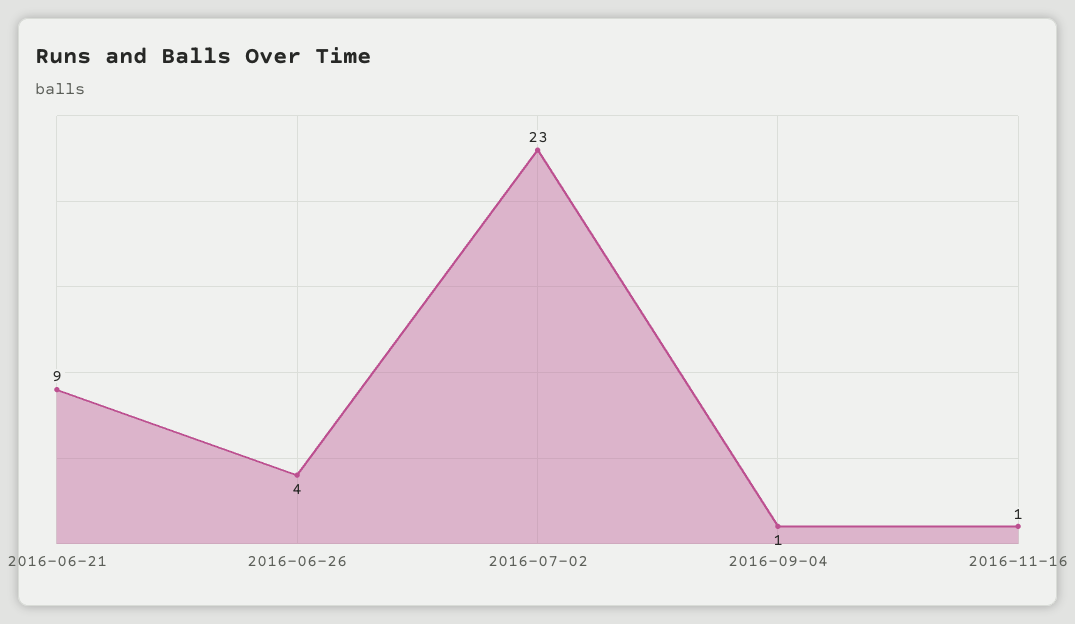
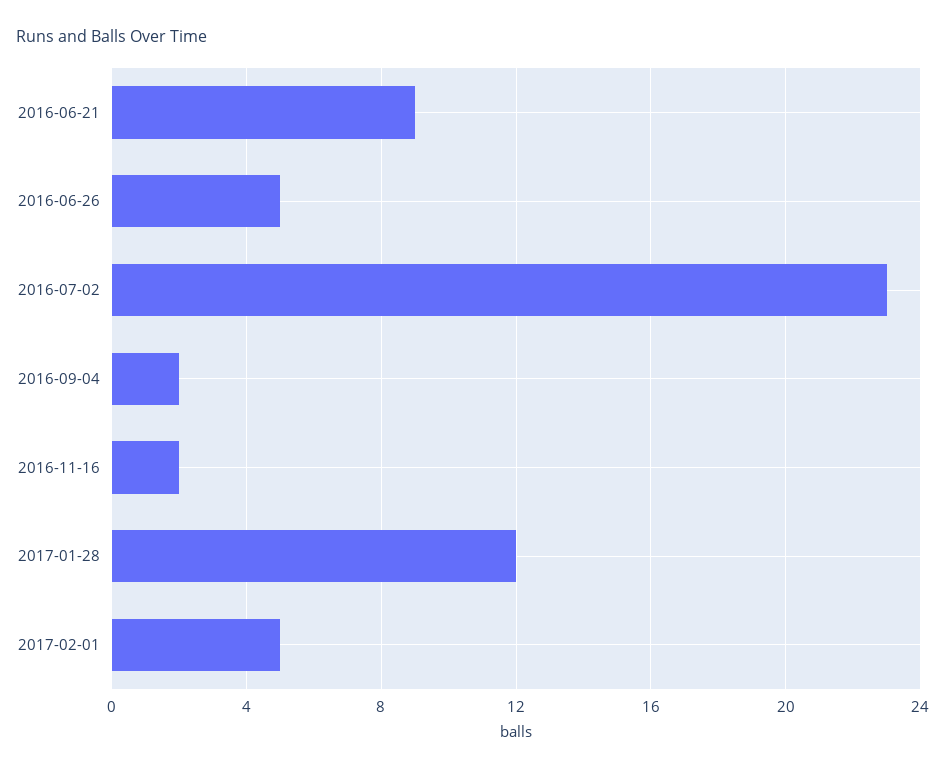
2016-06-26: 4 -> 5
2016-09-04: 1 -> 2
2016-11-16: 1 -> 2
2017-01-28: none -> 12
2017-02-01: none -> 5

